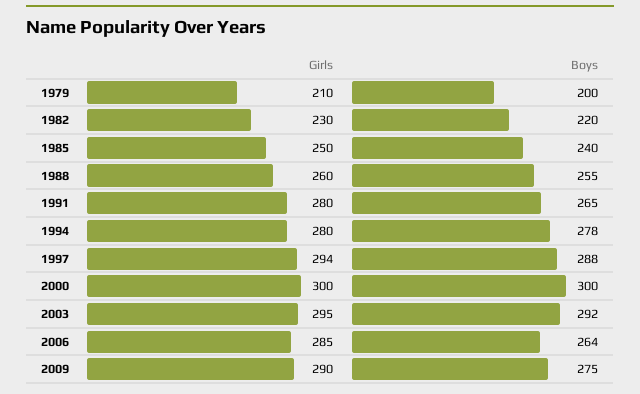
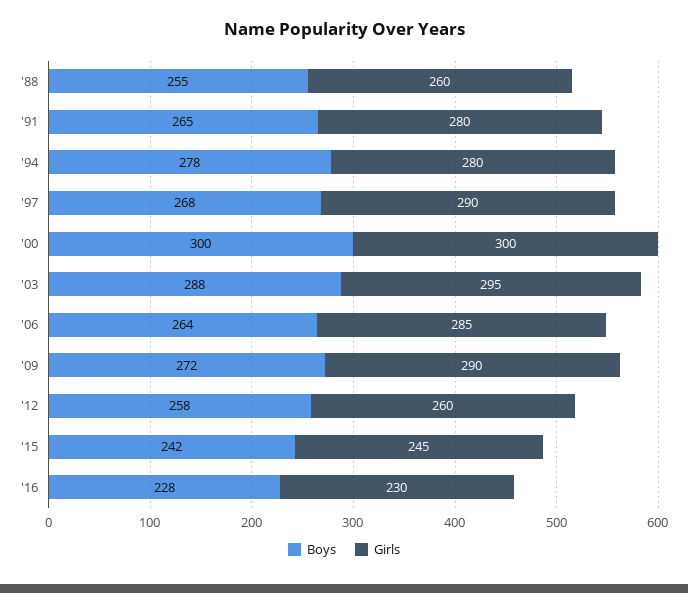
Girls, 1979: 210 -> none
Boys, 1979: 200 -> none
Girls, 1982: 230 -> none
Boys, 1982: 220 -> none
Girls, 1985: 250 -> none
Boys, 1985: 240 -> none
Girls, 1997: 294 -> 290
Boys, 1997: 288 -> 268
Boys, 2003: 292 -> 288
Boys, 2009: 275 -> 272
Boys, '12: none -> 258
Girls, '12: none -> 260
Boys, '15: none -> 242
Girls, '15: none -> 245
Boys, '16: none -> 228
Girls, '16: none -> 230

